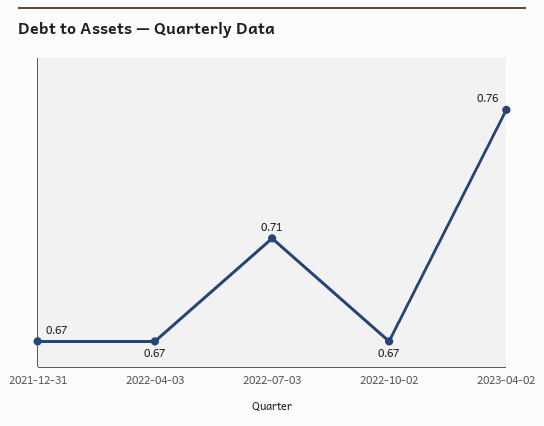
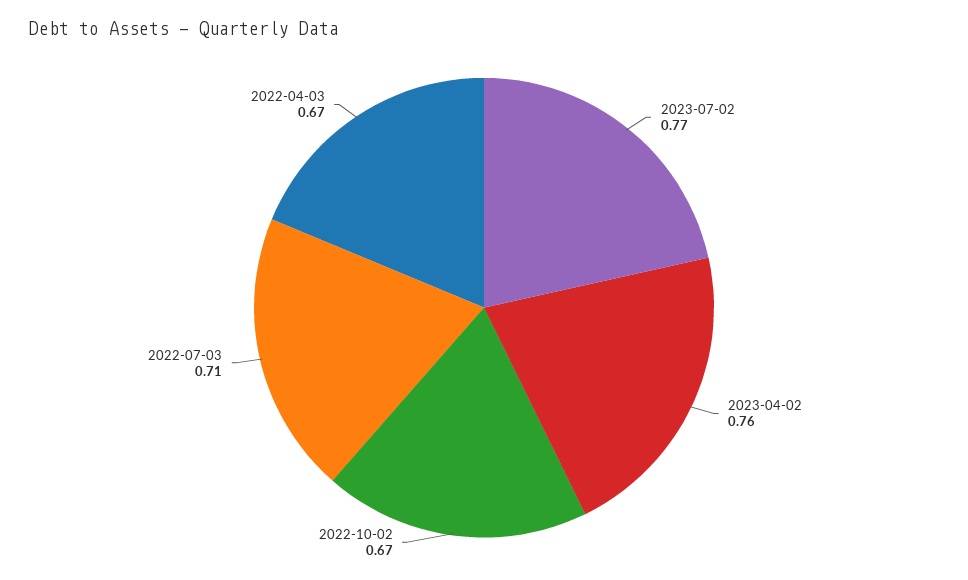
2021-12-31: 0.67 -> none
2023-07-02: none -> 0.77

